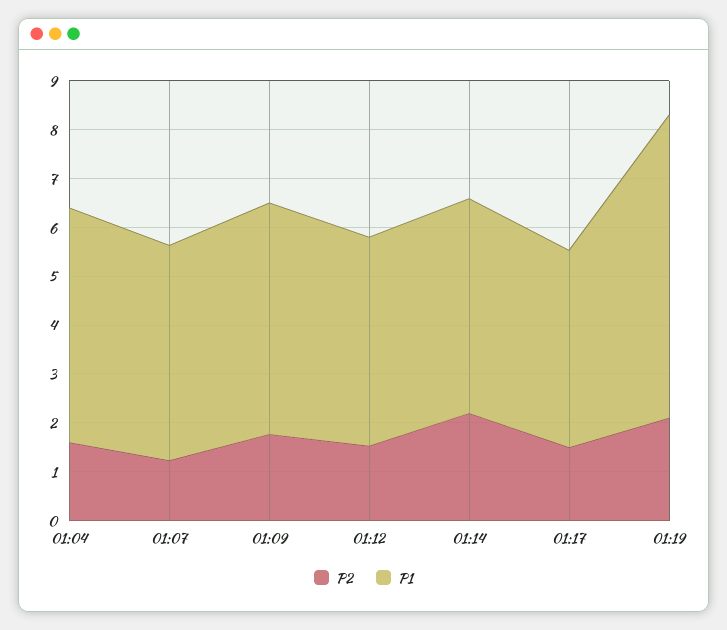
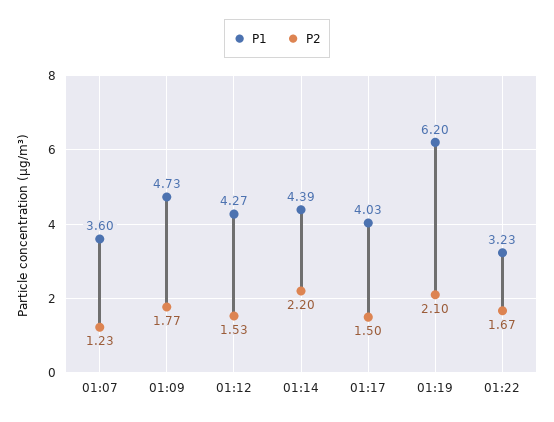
P2, 01:04: 1.6 -> none
P1, 01:04: 4.8 -> none
P1, 01:07: 4.4 -> 3.6
P1, 01:22: none -> 3.23
P2, 01:22: none -> 1.67

